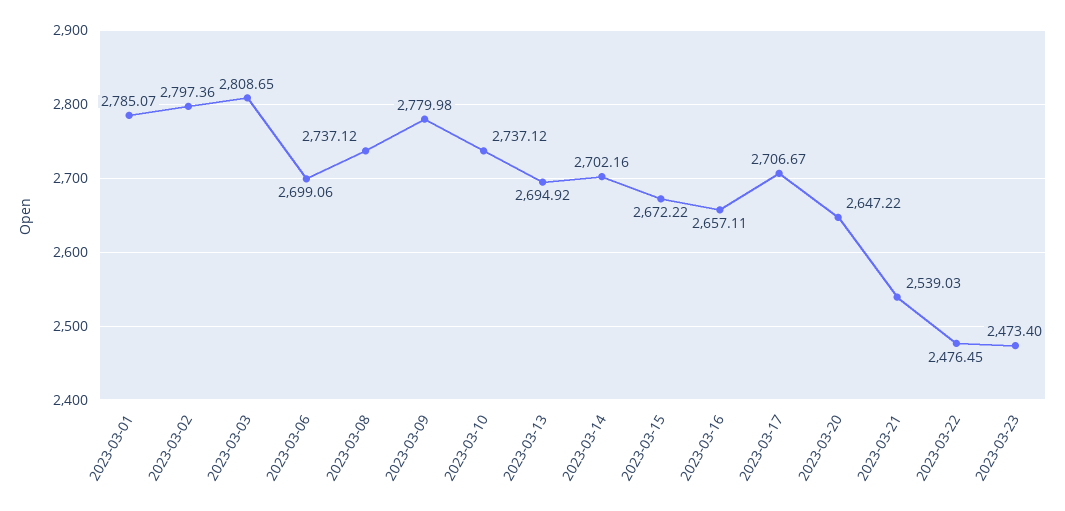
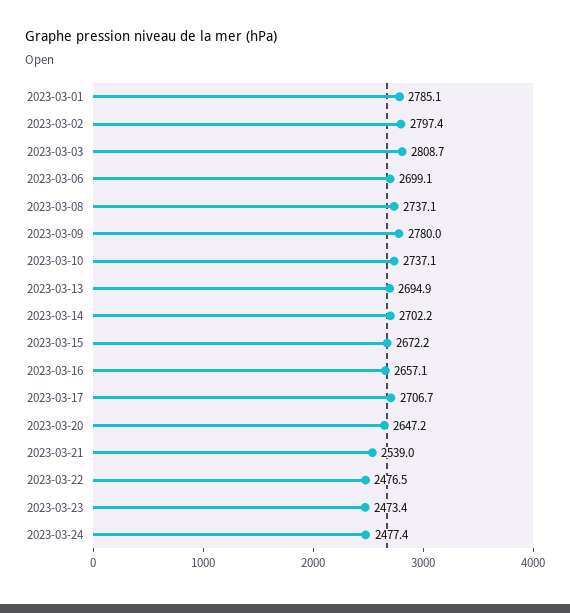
2023-03-24: none -> 2477.4

